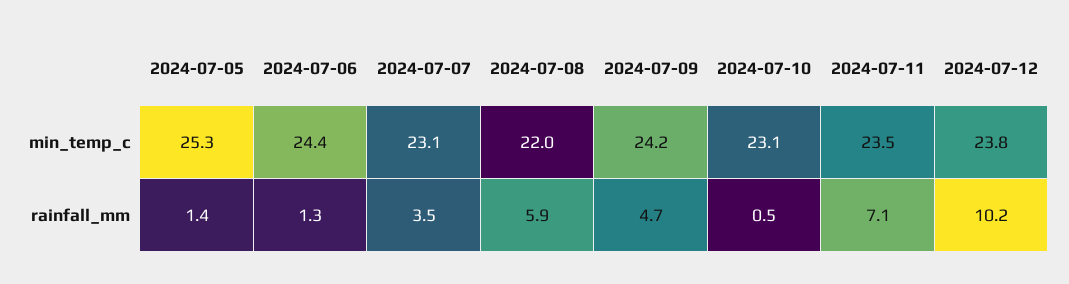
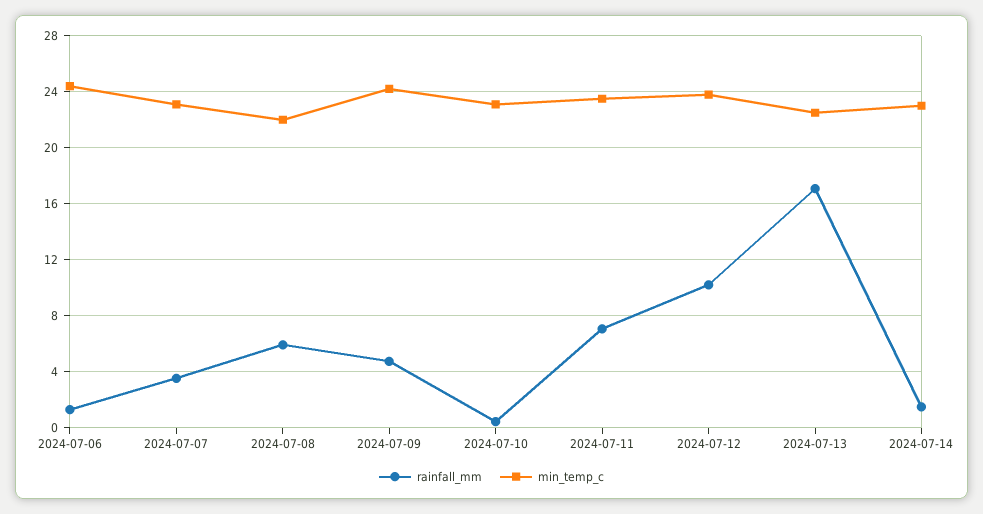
min_temp_c, 2024-07-05: 25.3 -> none
rainfall_mm, 2024-07-05: 1.4 -> none
rainfall_mm, 2024-07-13: none -> 17
min_temp_c, 2024-07-13: none -> 22.5
rainfall_mm, 2024-07-14: none -> 1.5
min_temp_c, 2024-07-14: none -> 23

